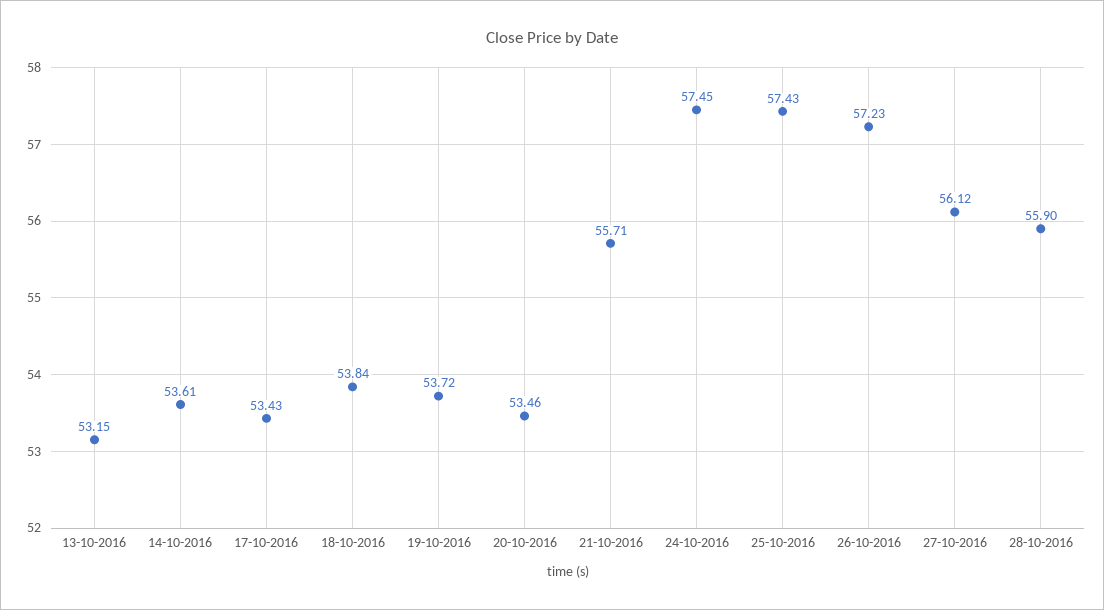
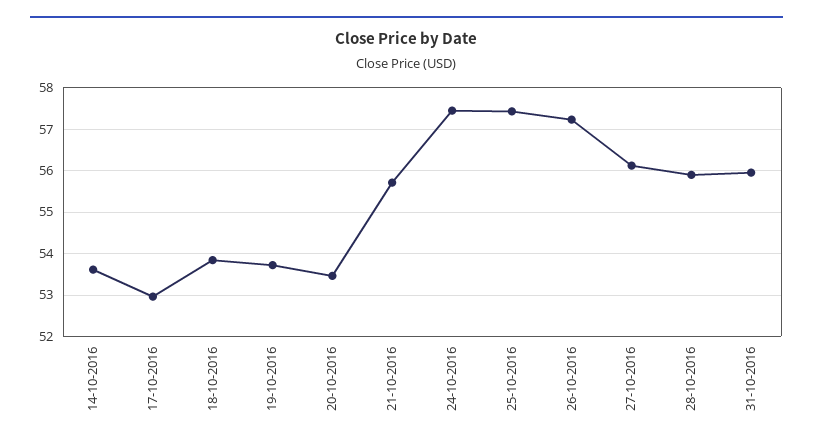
13-10-2016: 53.15 -> none
17-10-2016: 53.43 -> 53
31-10-2016: none -> 56

